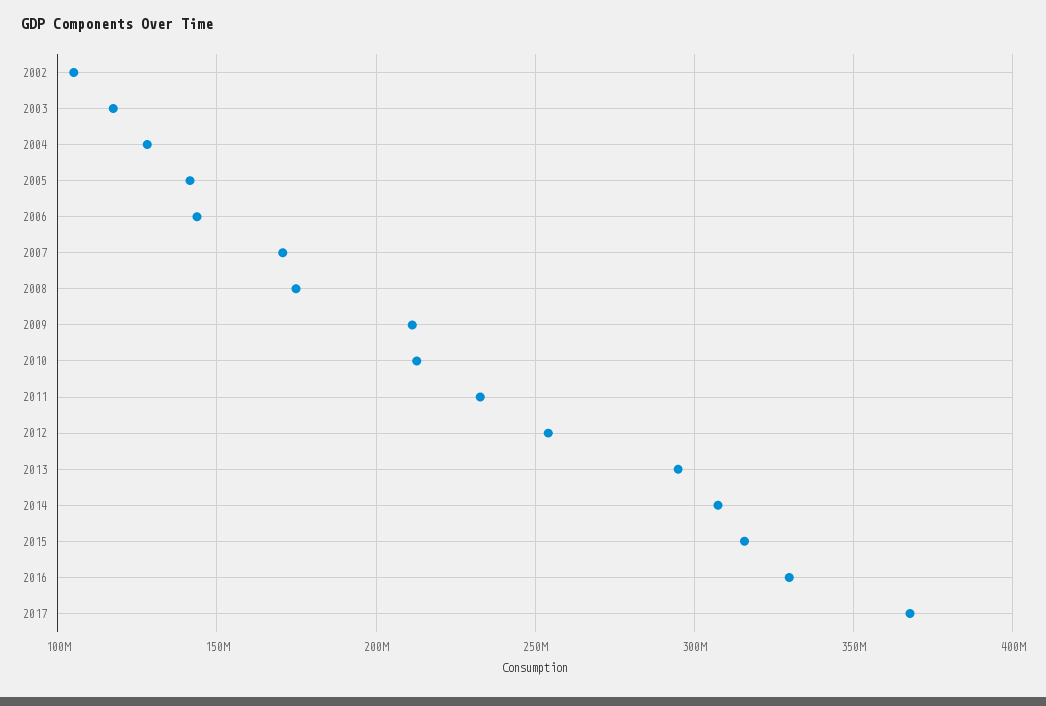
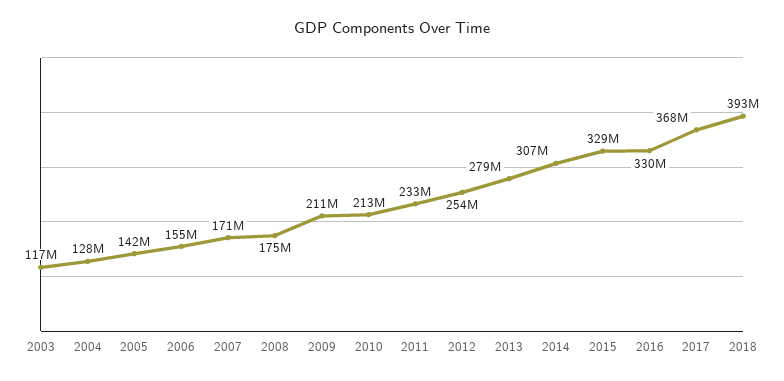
2002: 105000000 -> none
2006: 145000000 -> 155000000
2013: 295000000 -> 279000000
2015: 315000000 -> 329000000
2018: none -> 393000000

